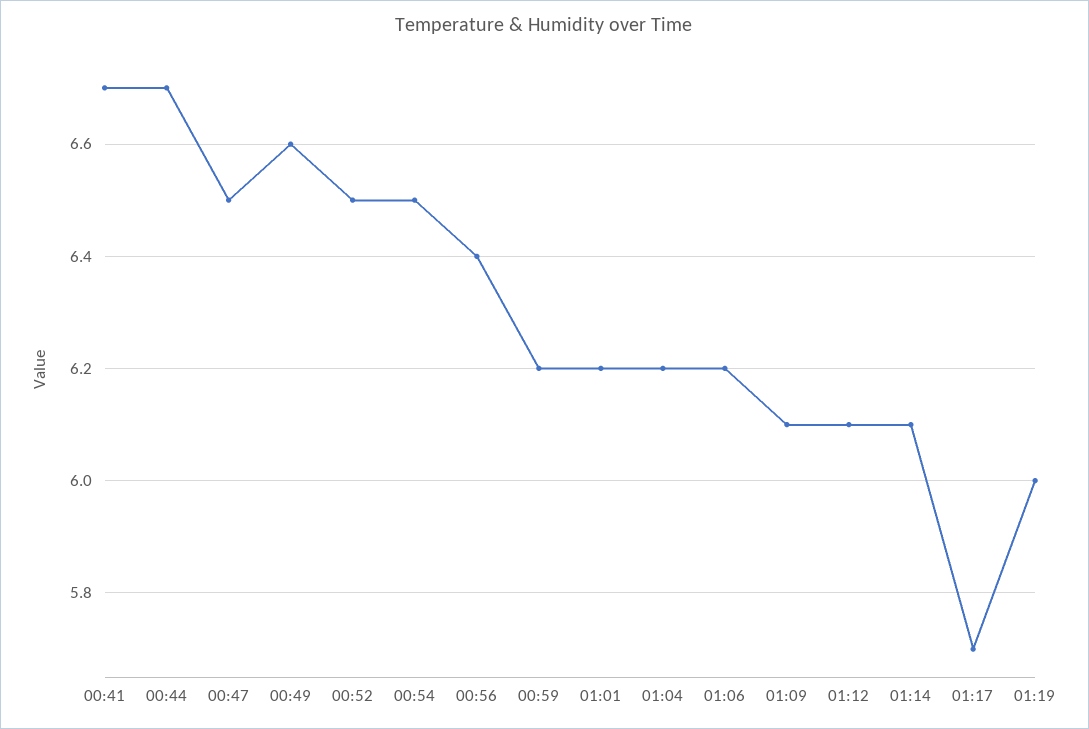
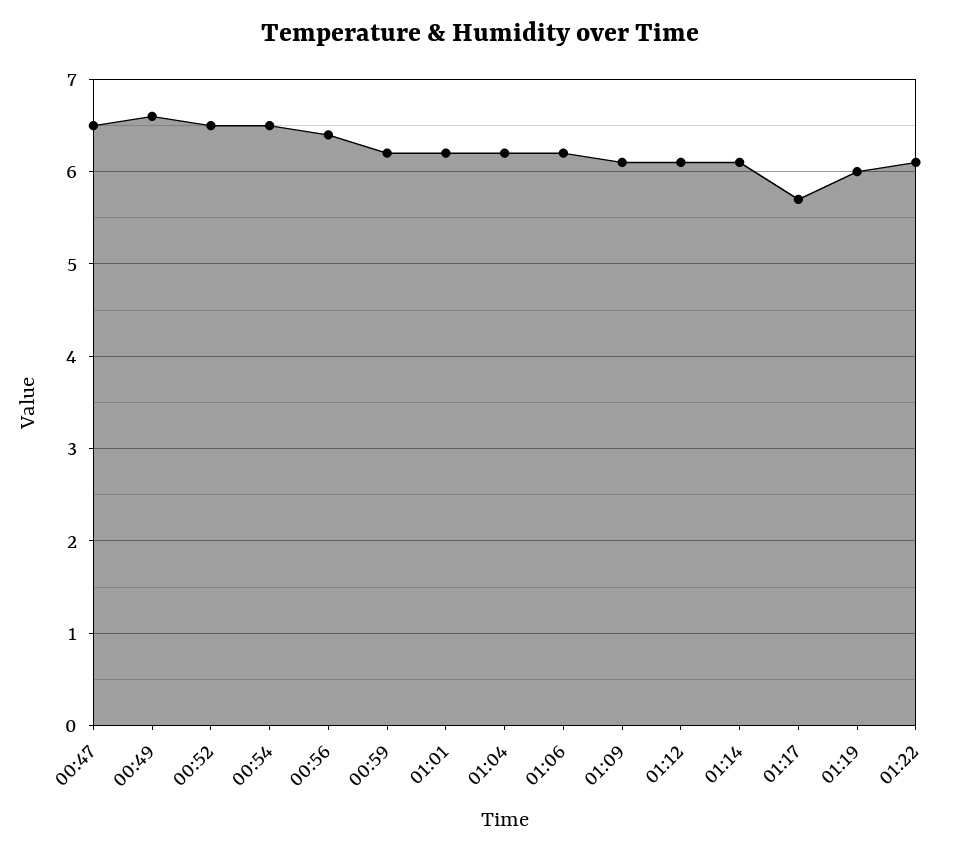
00:41: 6.7 -> none
00:44: 6.7 -> none
01:22: none -> 6.1

